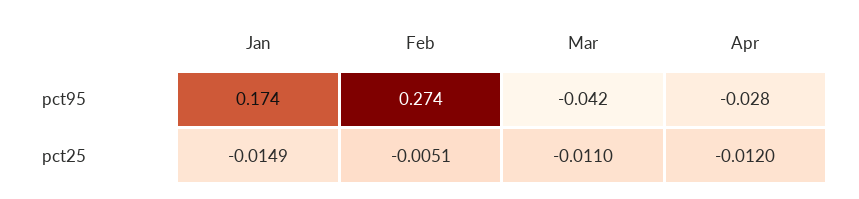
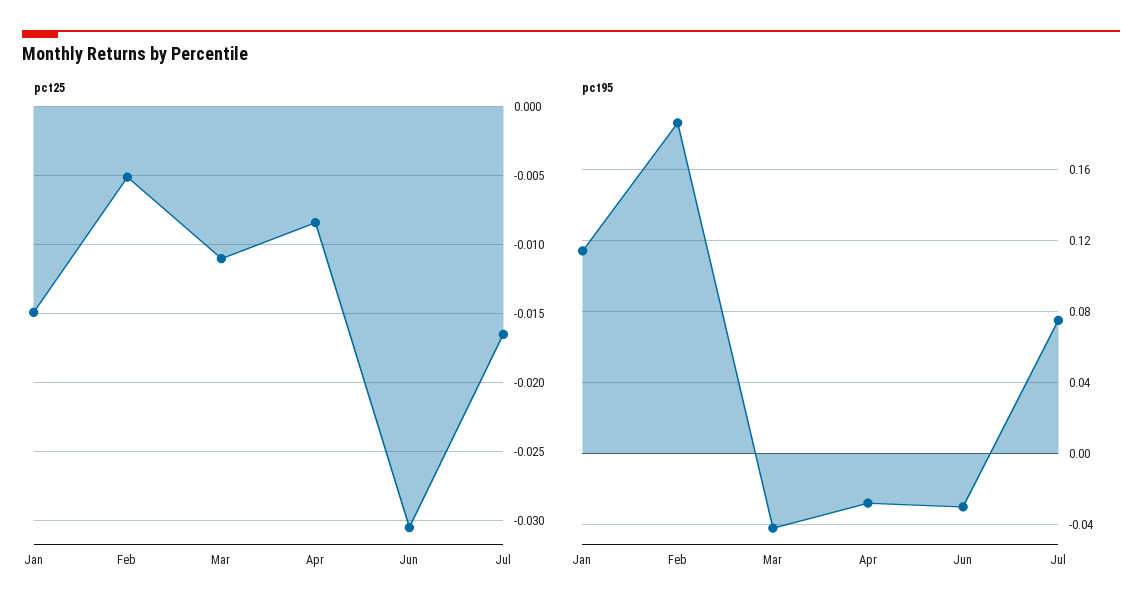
pct95, Jan: 0.174 -> 0.115
pct95, Feb: 0.274 -> 0.185
pct25, Apr: -0.012 -> -0.0085
pct25, Jun: none -> -0.0305
pct25, Jul: none -> -0.0165
pct95, Jun: none -> -0.03
pct95, Jul: none -> 0.075

